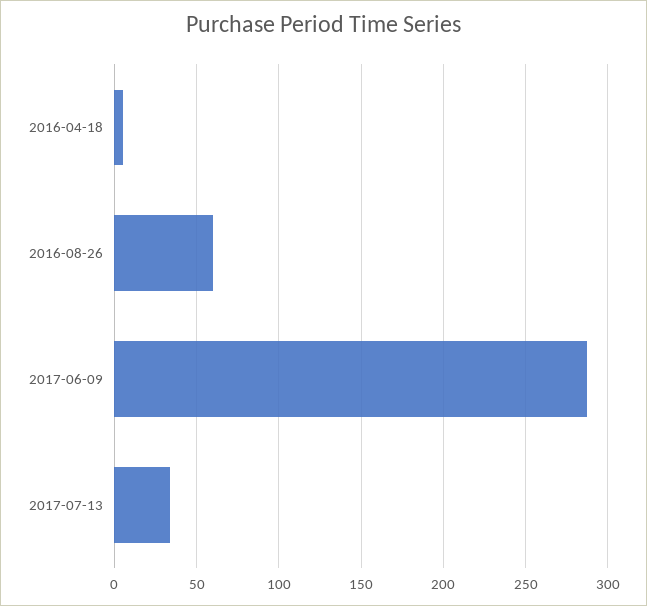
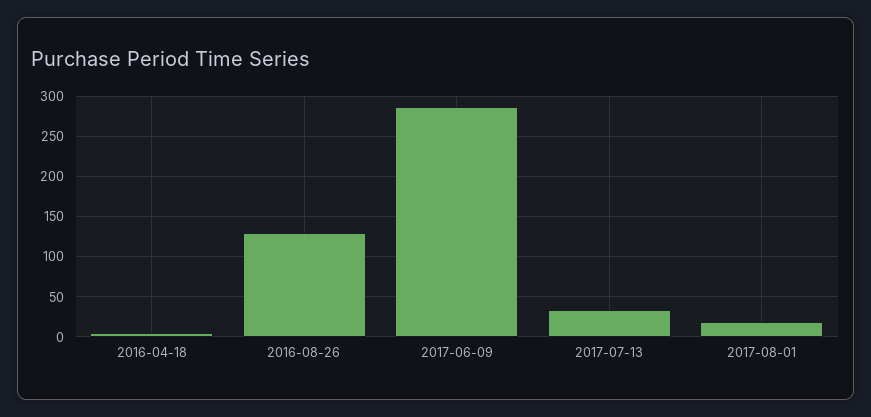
2016-08-26: 60 -> 130
2017-08-01: none -> 20

